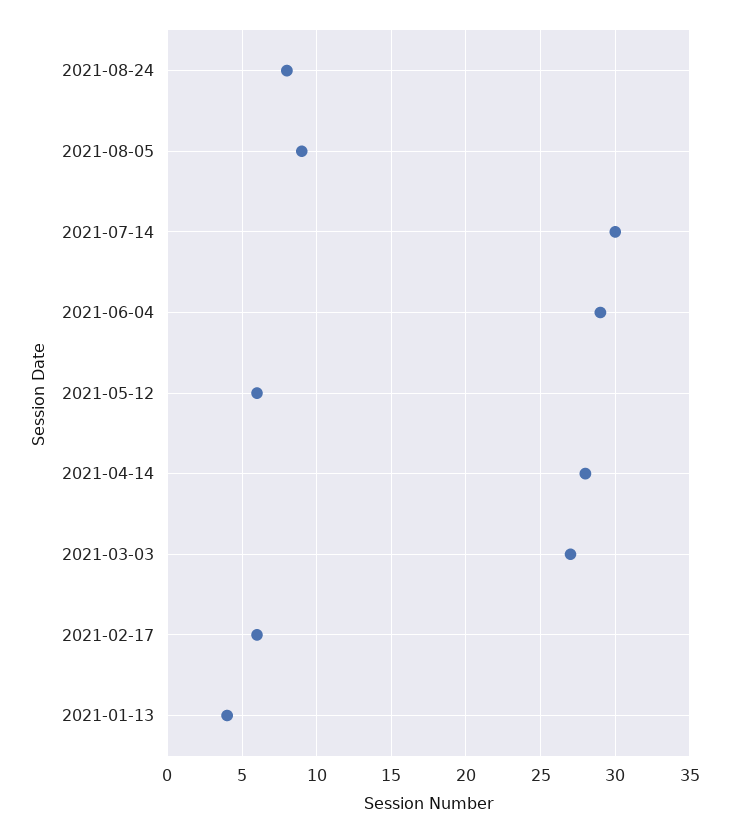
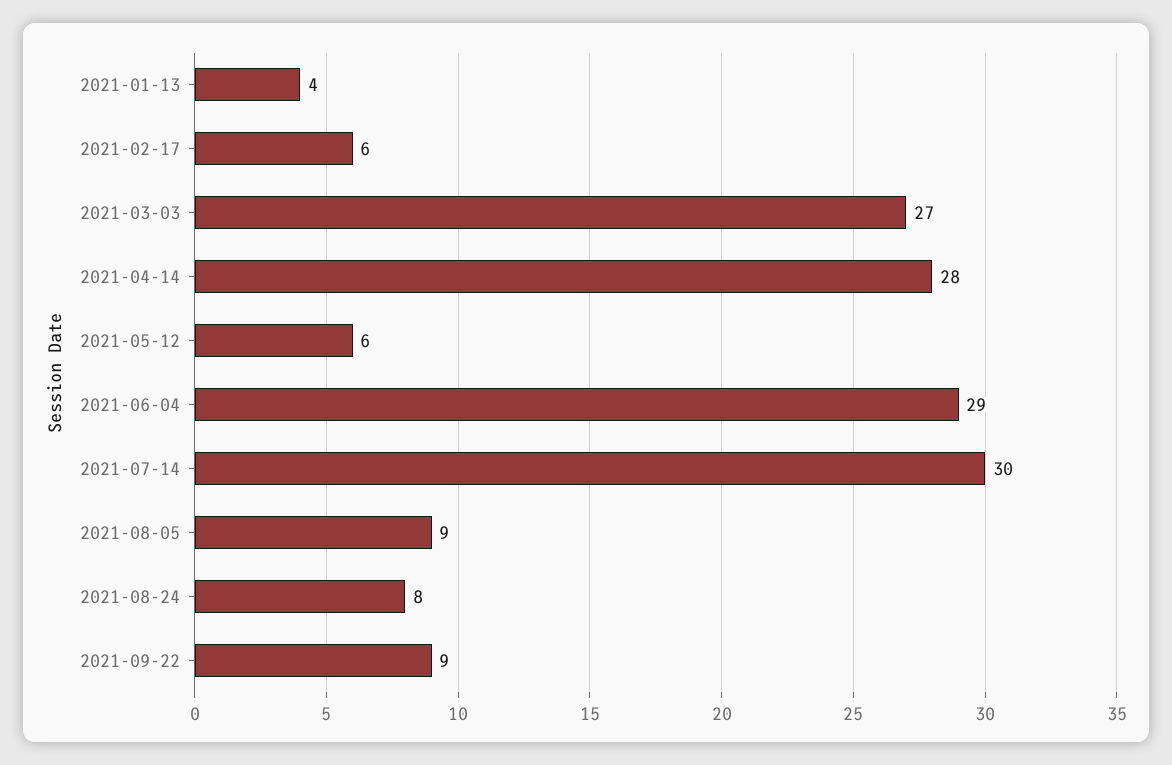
2021-09-22: none -> 9

